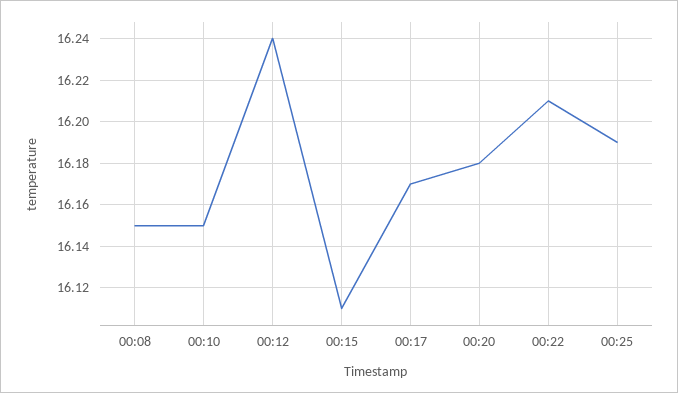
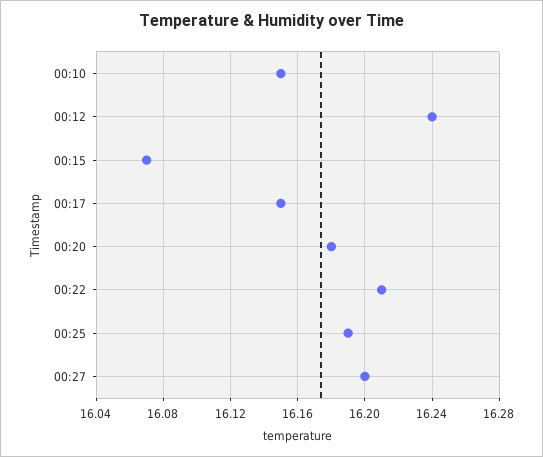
00:08: 16.15 -> none
00:15: 16.11 -> 16.07
00:17: 16.17 -> 16.15
00:27: none -> 16.2

